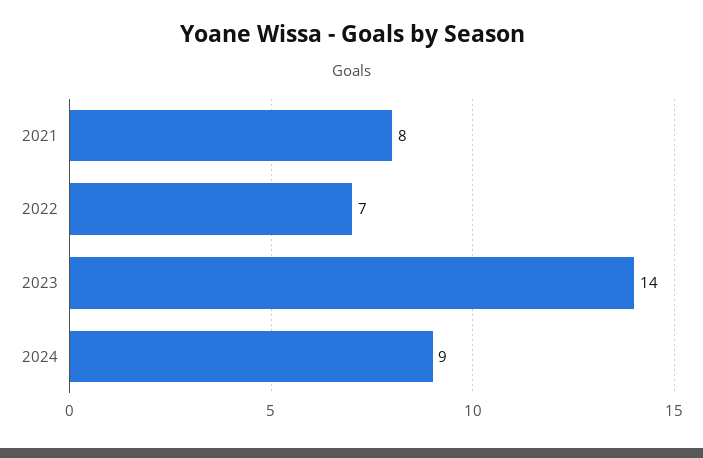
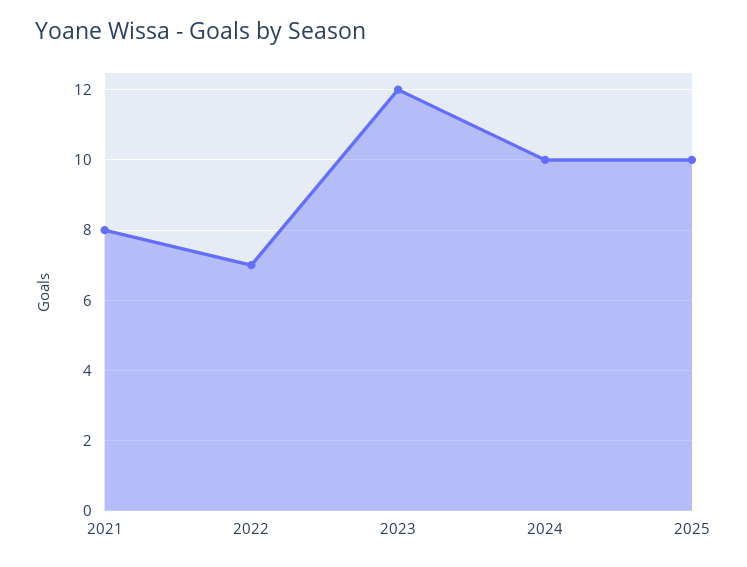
2023: 14 -> 12
2024: 9 -> 10
2025: none -> 10

